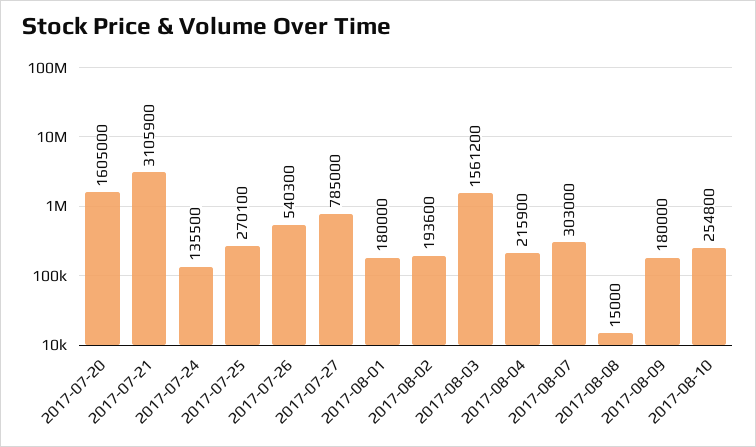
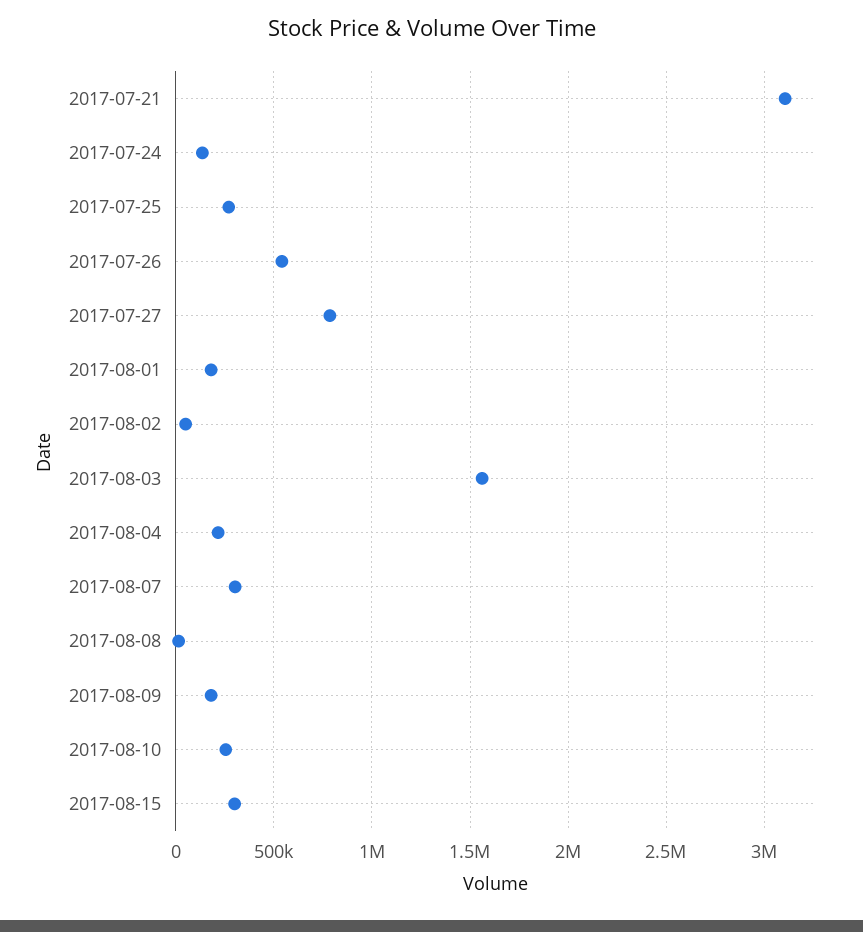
2017-07-20: 1605000 -> none
2017-08-02: 193600 -> 50000
2017-08-15: none -> 300000

